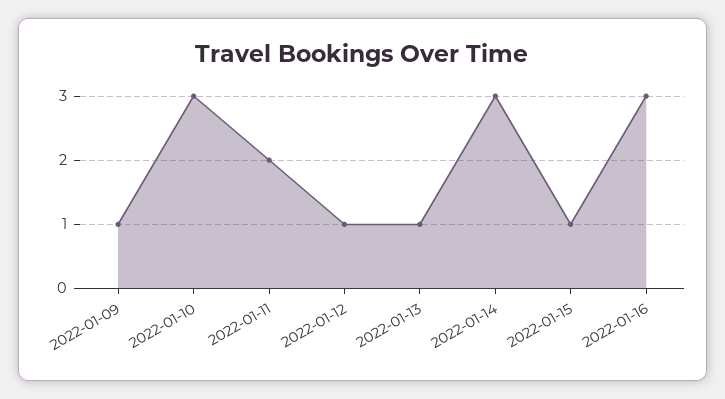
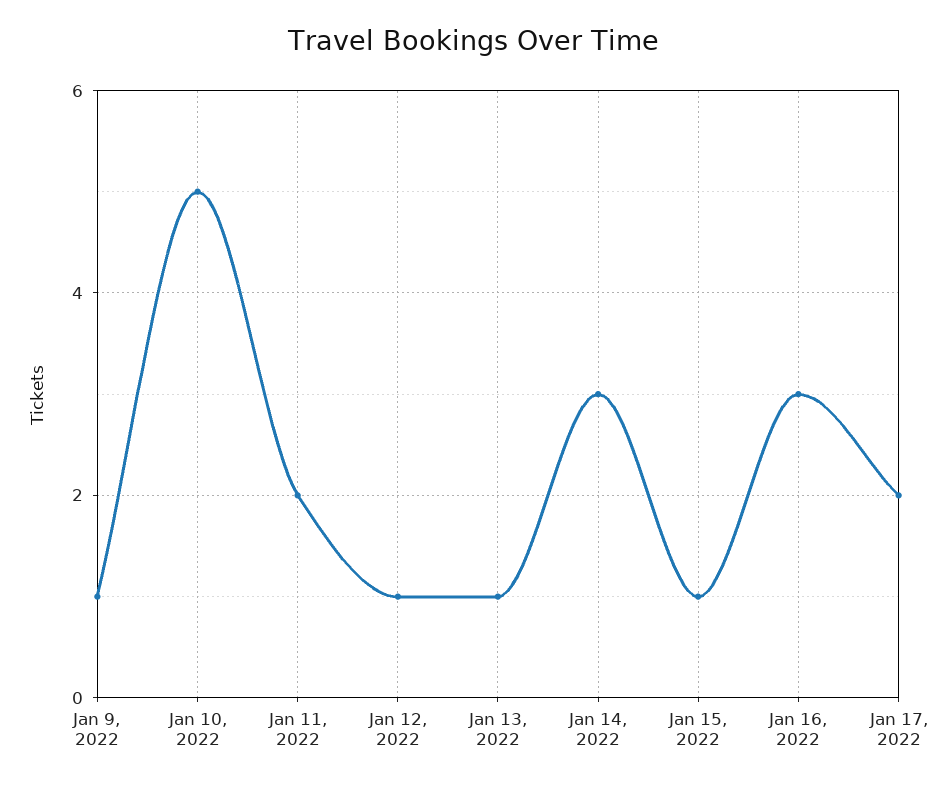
2022-01-10: 3 -> 5
Jan 17, 2022: none -> 2

